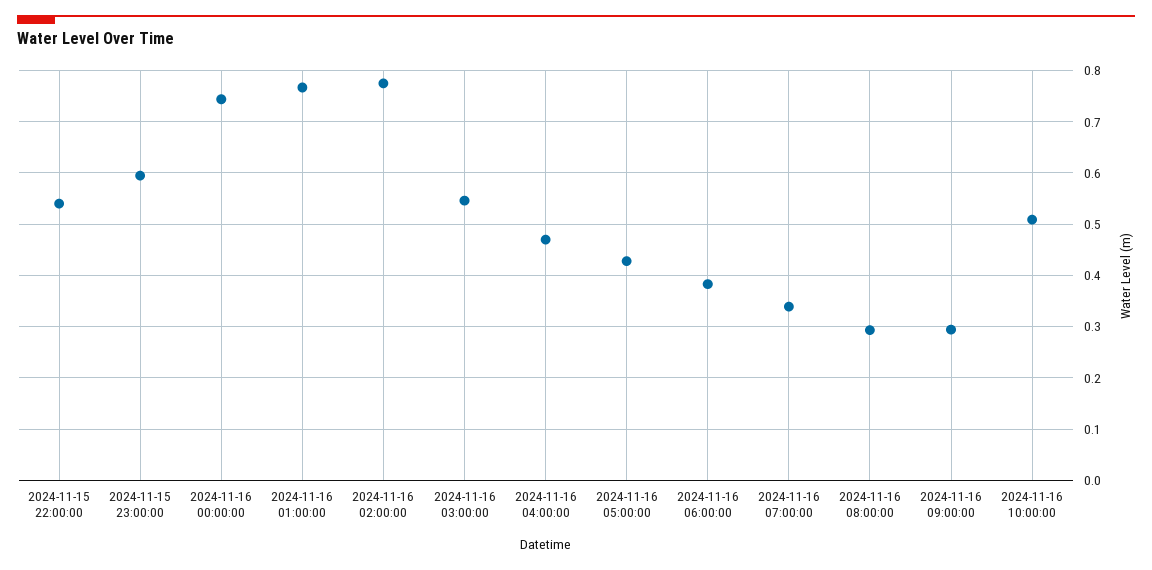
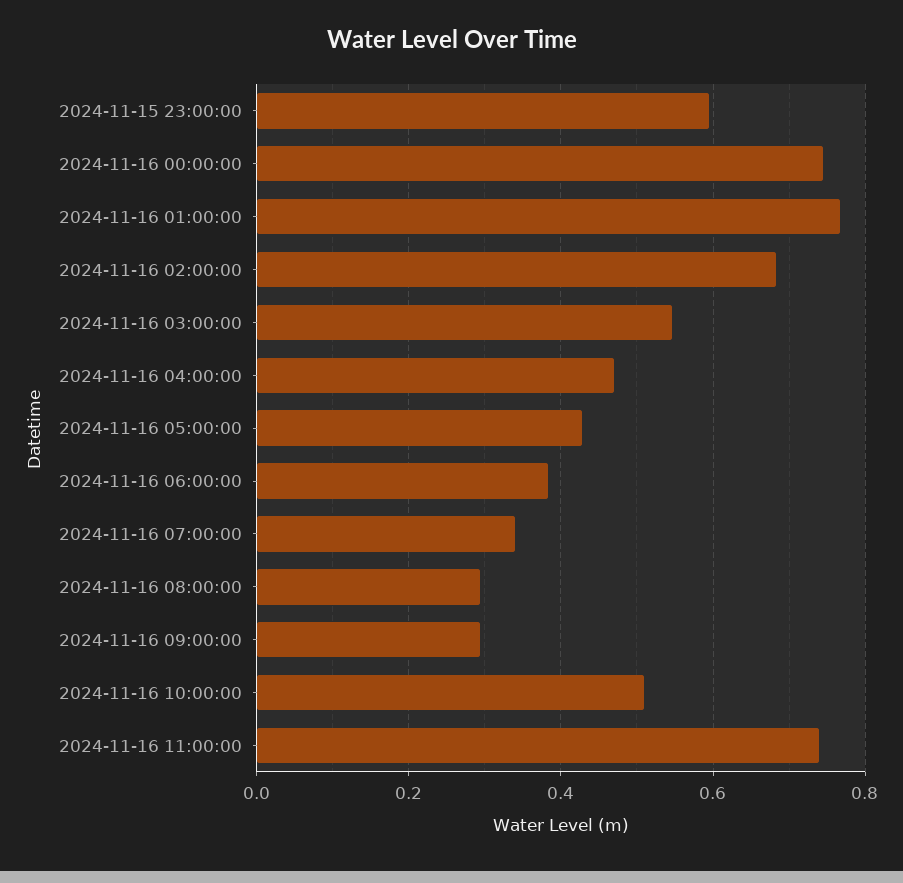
2024-11-15 22:00:00: 0.54 -> none
2024-11-16 02:00:00: 0.78 -> 0.68
2024-11-16 11:00:00: none -> 0.74

